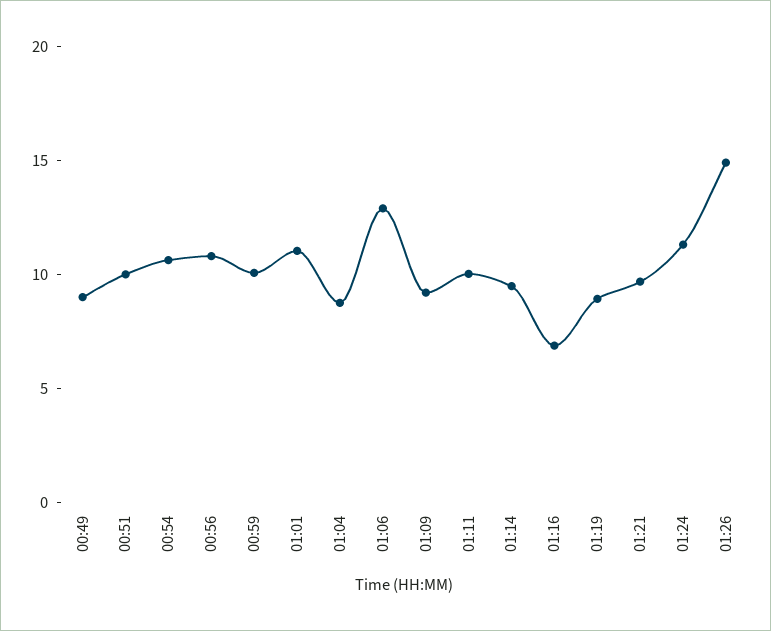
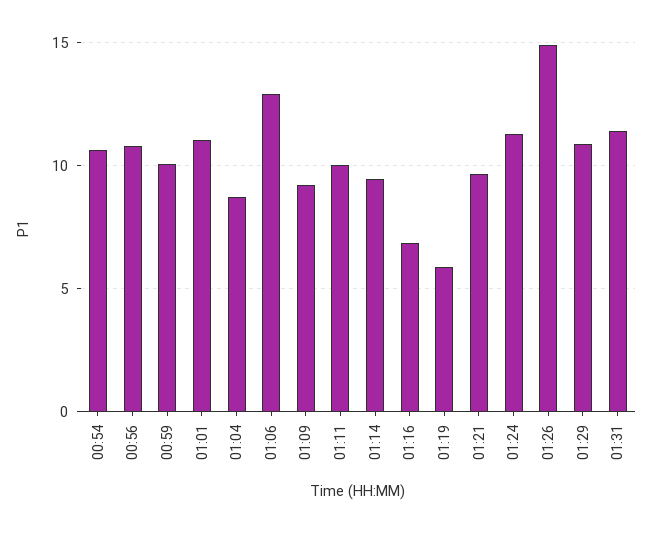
00:49: 9 -> none
00:51: 10 -> none
01:19: 9 -> 6
01:29: none -> 11
01:31: none -> 11.5

